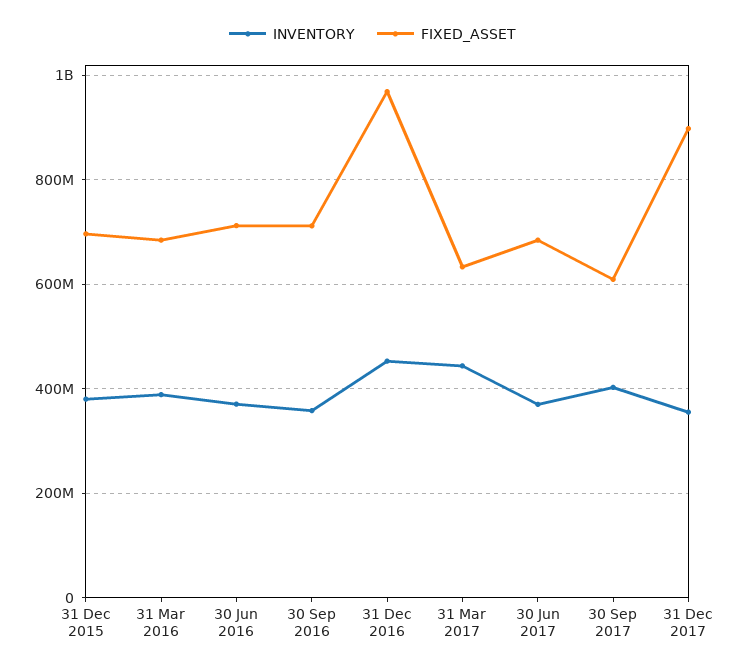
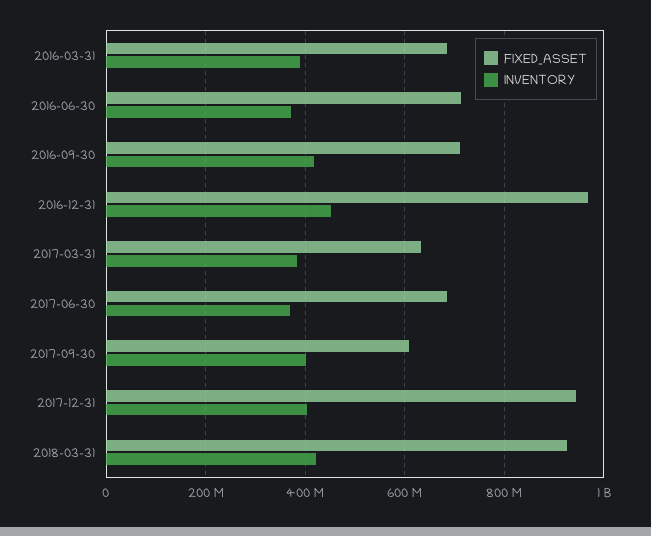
INVENTORY, 31 Dec 2015: 380000000 -> none
FIXED_ASSET, 31 Dec 2015: 700000000 -> none
INVENTORY, 30 Sep 2016: 360000000 -> 420000000
INVENTORY, 31 Mar 2017: 440000000 -> 380000000
INVENTORY, 31 Dec 2017: 360000000 -> 400000000
FIXED_ASSET, 31 Dec 2017: 900000000 -> 940000000
FIXED_ASSET, 2018-03-31: none -> 920000000
INVENTORY, 2018-03-31: none -> 420000000

